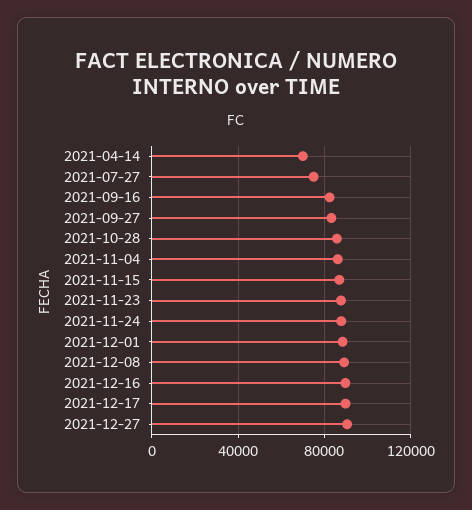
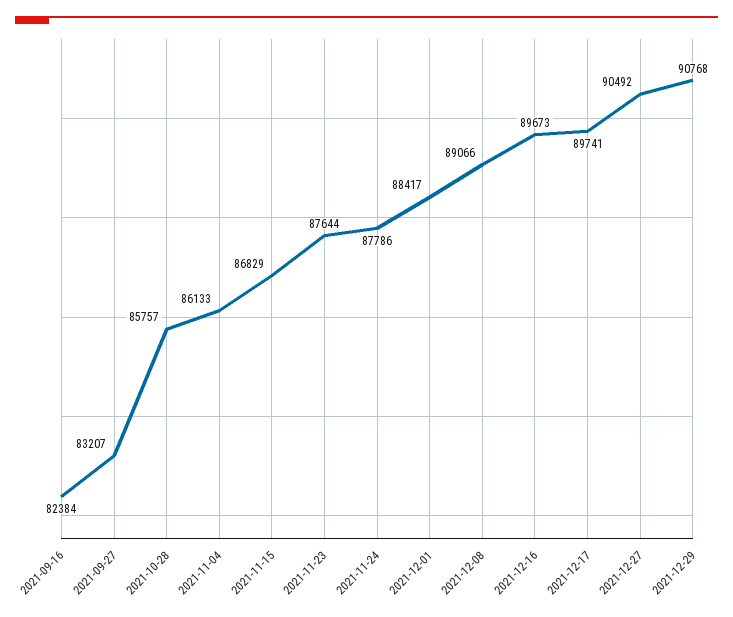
2021-04-14: 70000 -> none
2021-07-27: 75000 -> none
2021-12-29: none -> 90768

